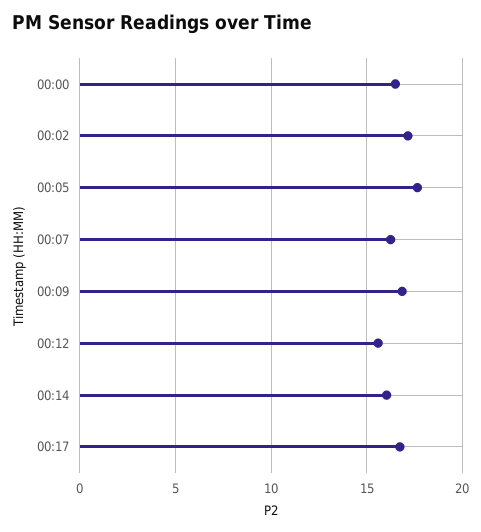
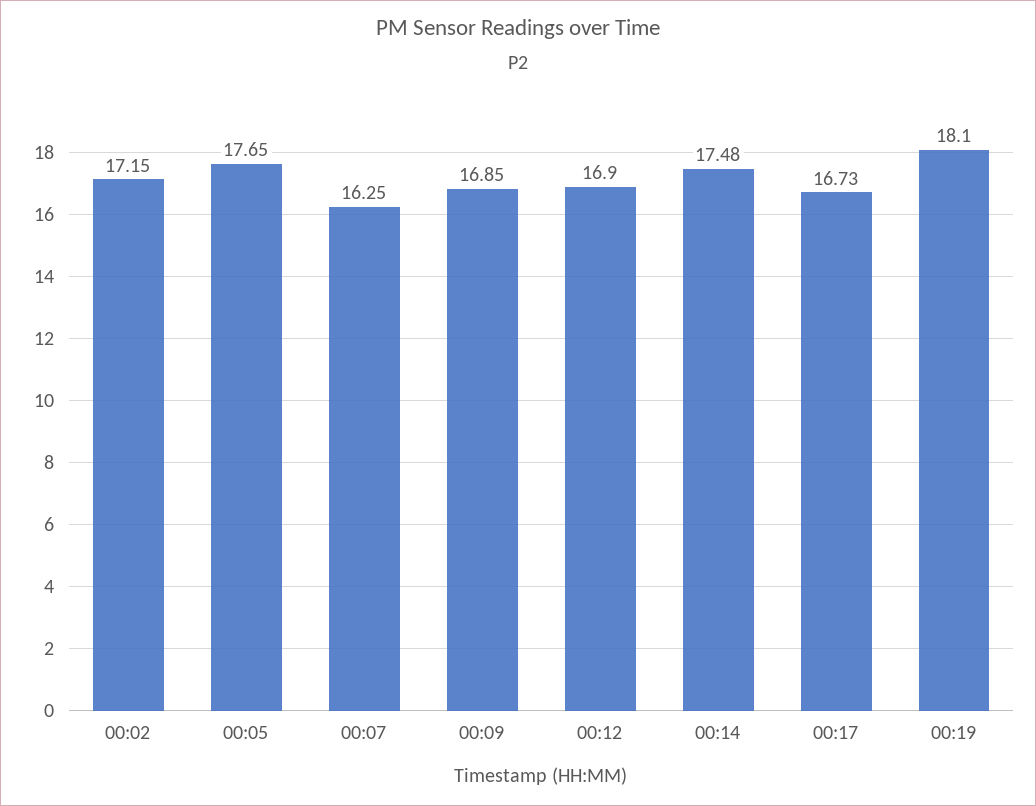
00:00: 16.5 -> none
00:12: 15.5 -> 16.9
00:14: 16 -> 17.48
00:19: none -> 18.1

